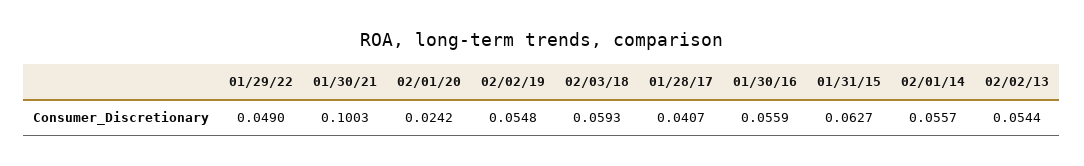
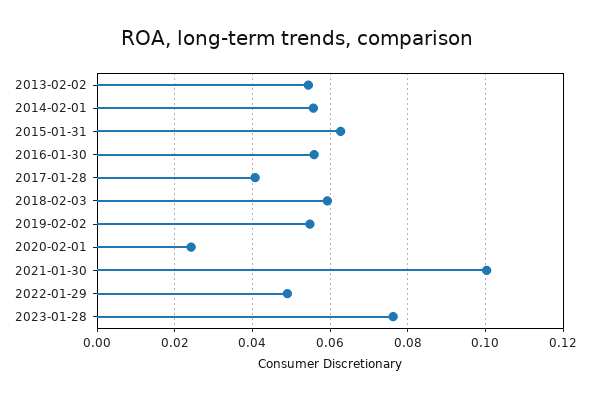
2023-01-28: none -> 0.076

